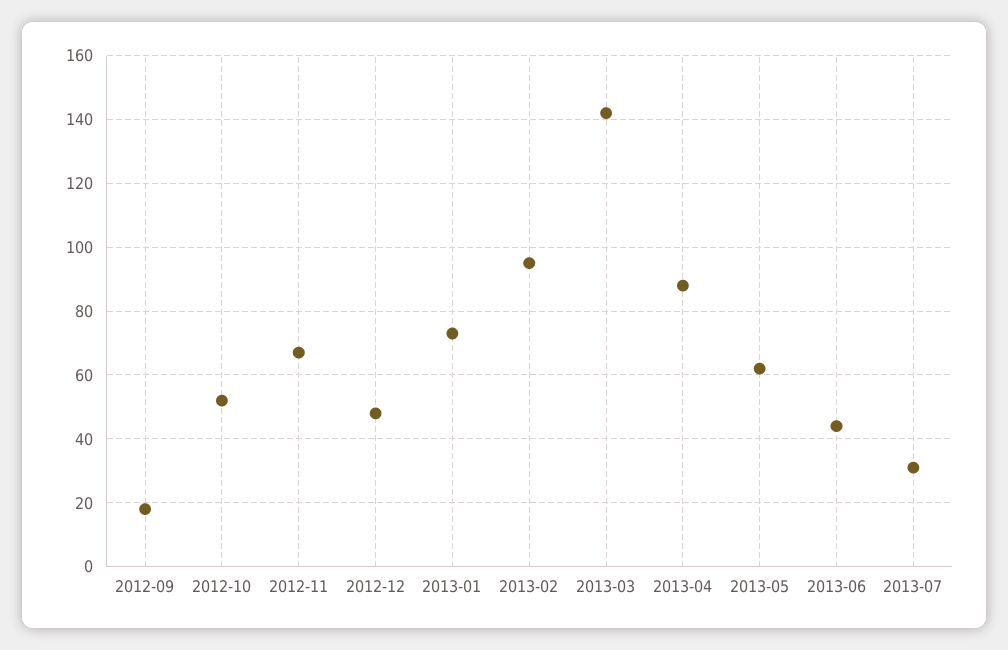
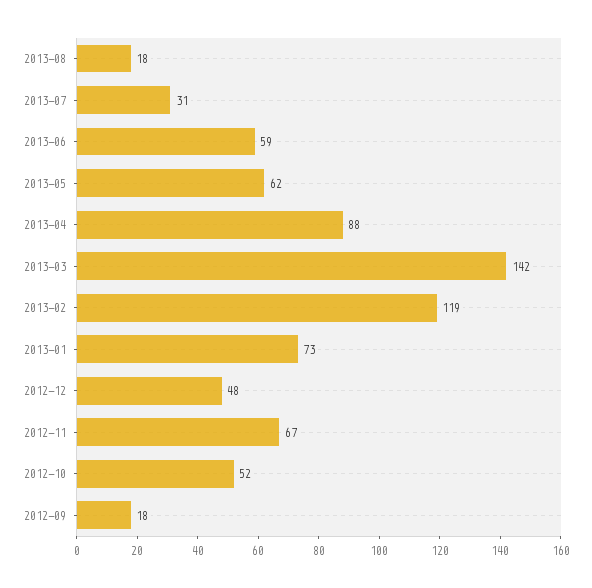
2013-02: 95 -> 119
2013-06: 45 -> 59
2013-08: none -> 18

